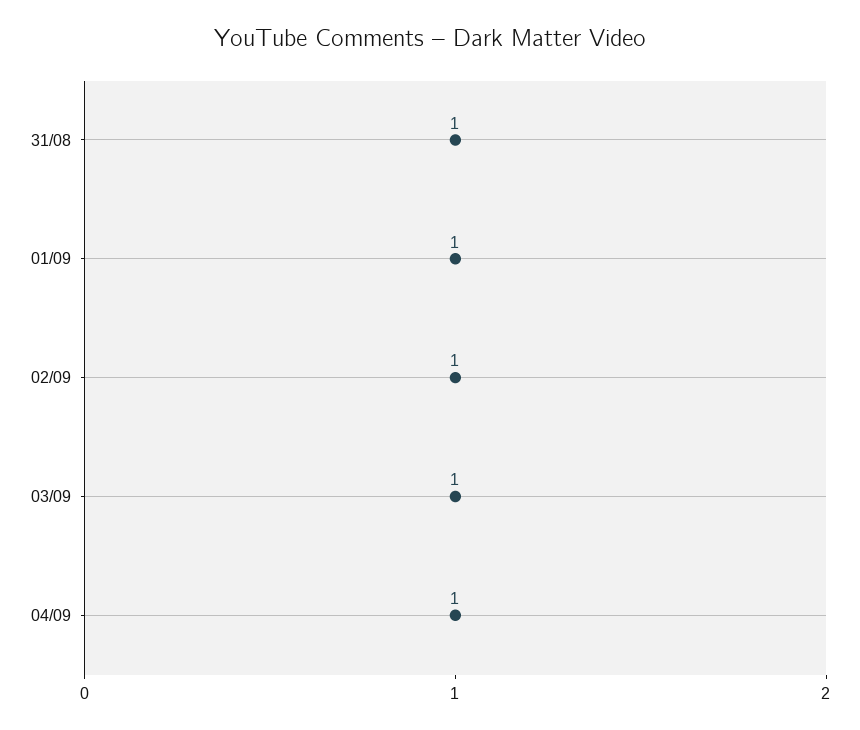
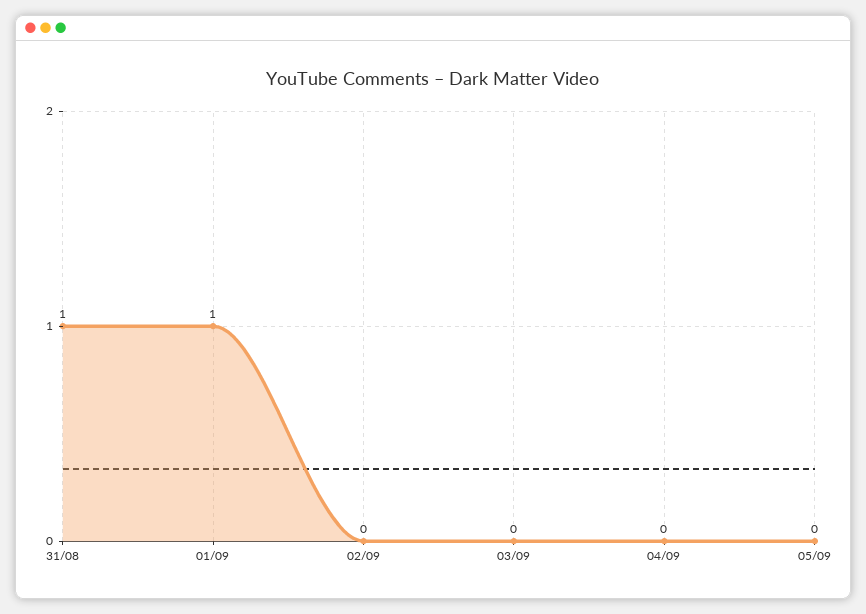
02/09: 1 -> 0
03/09: 1 -> 0
04/09: 1 -> 0
05/09: none -> 0

